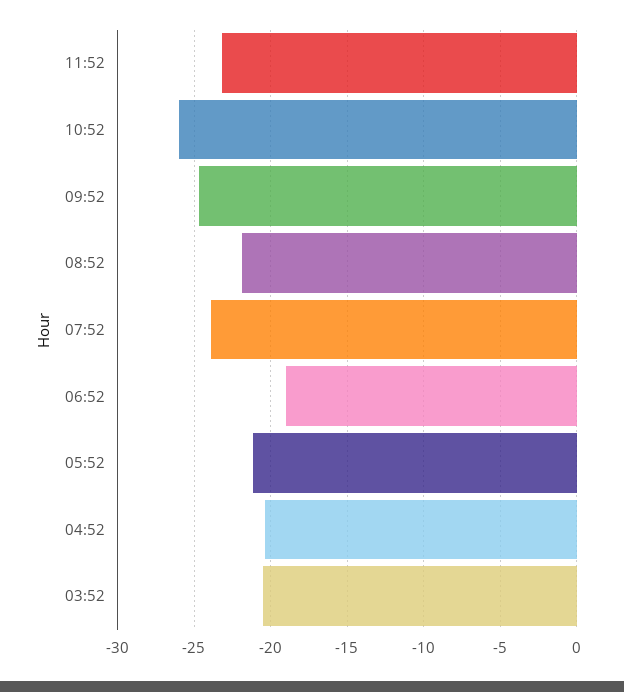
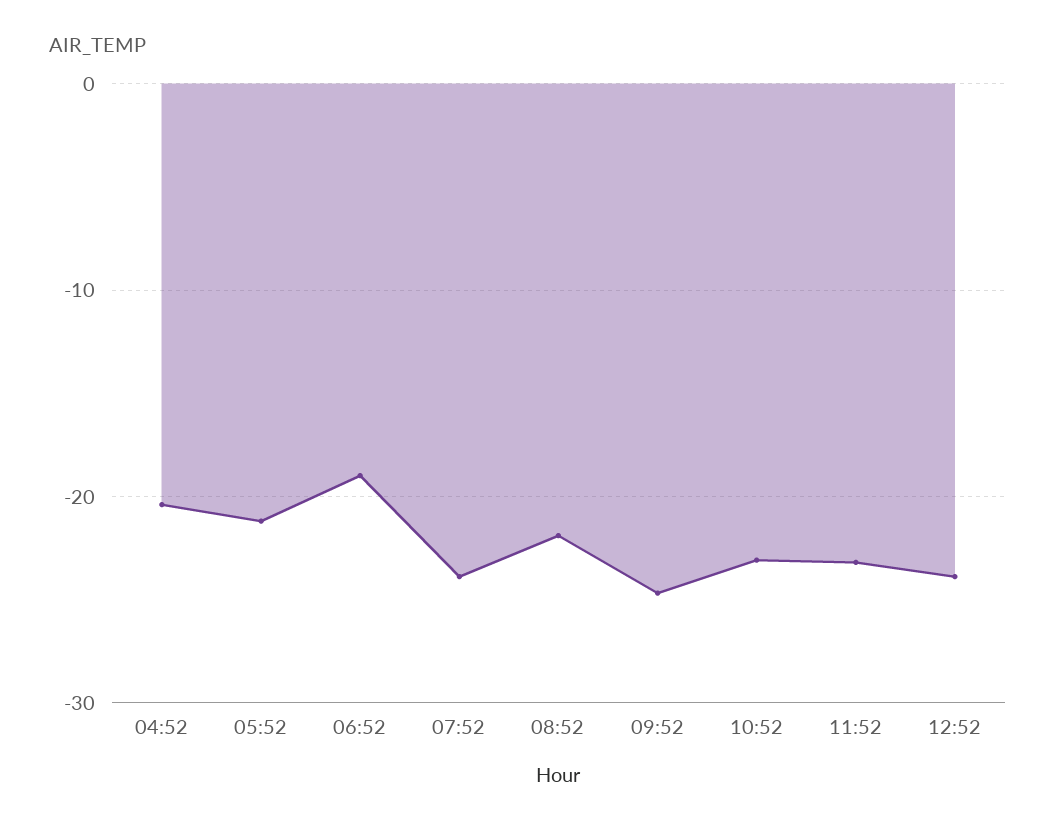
10:52: -26 -> -23
03:52: -20.5 -> none
12:52: none -> -24

